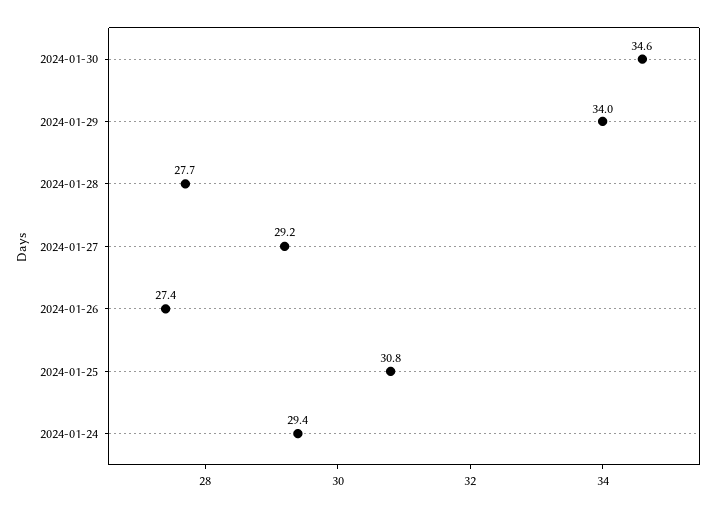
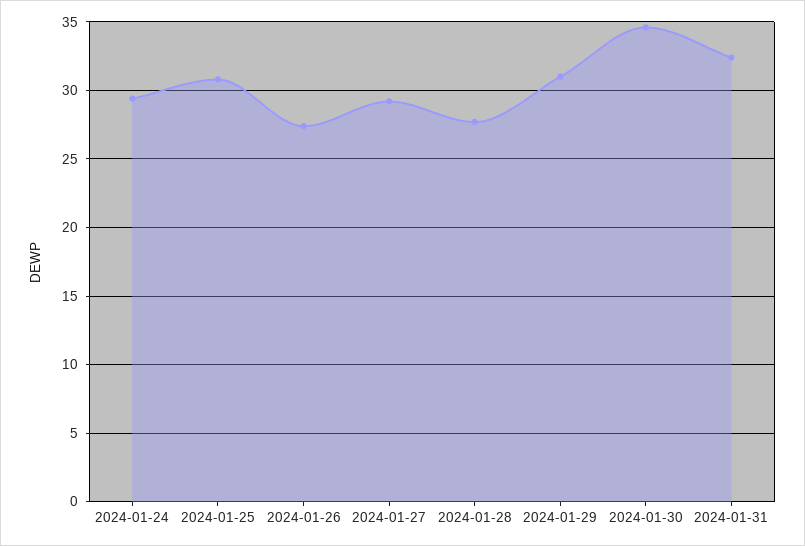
2024-01-29: 34 -> 31
2024-01-31: none -> 32.5

